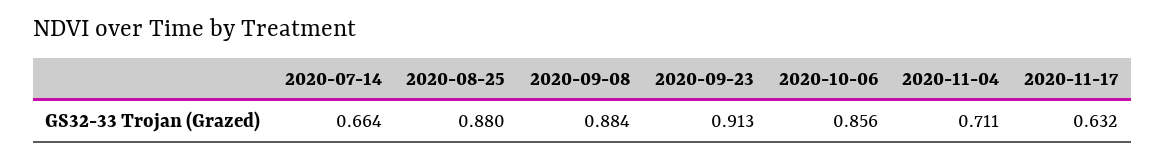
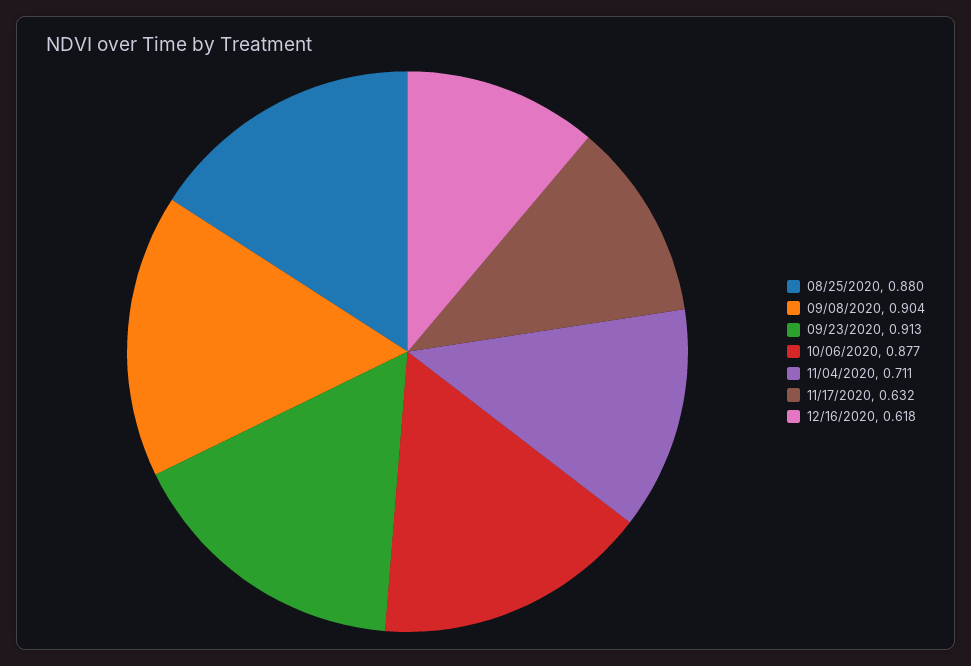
2020-07-14: 0.664 -> none
2020-09-08: 0.884 -> 0.904
2020-10-06: 0.856 -> 0.877
12/16/2020: none -> 0.618

